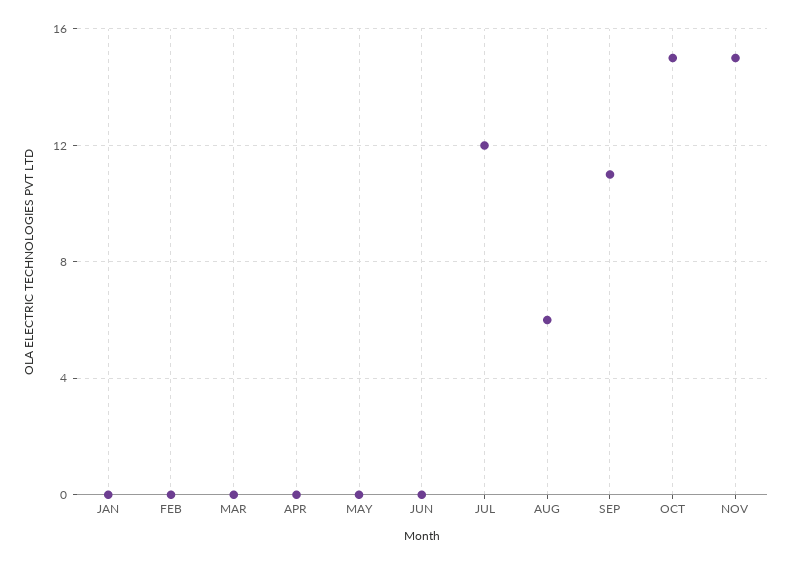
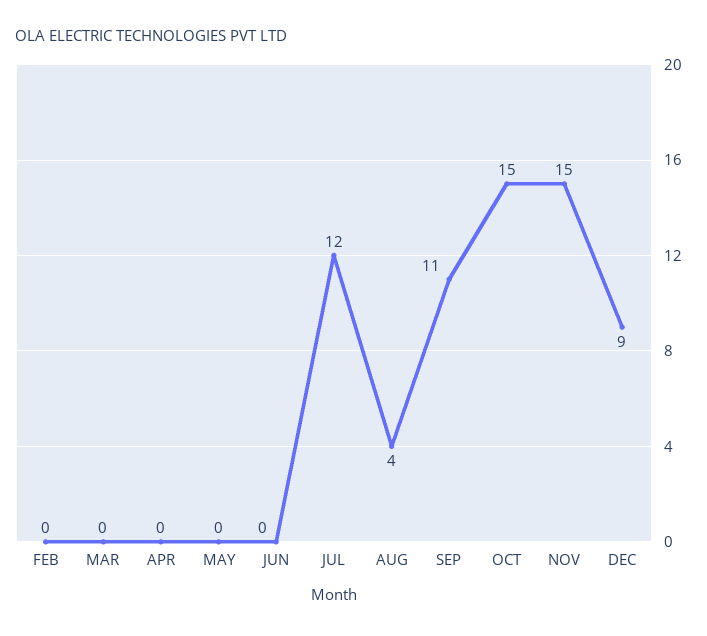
JAN: 0 -> none
AUG: 6 -> 4
DEC: none -> 9

